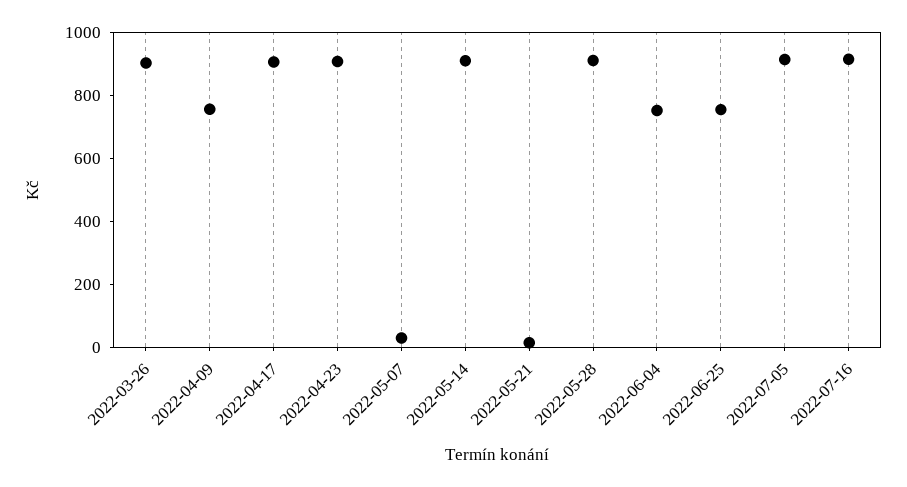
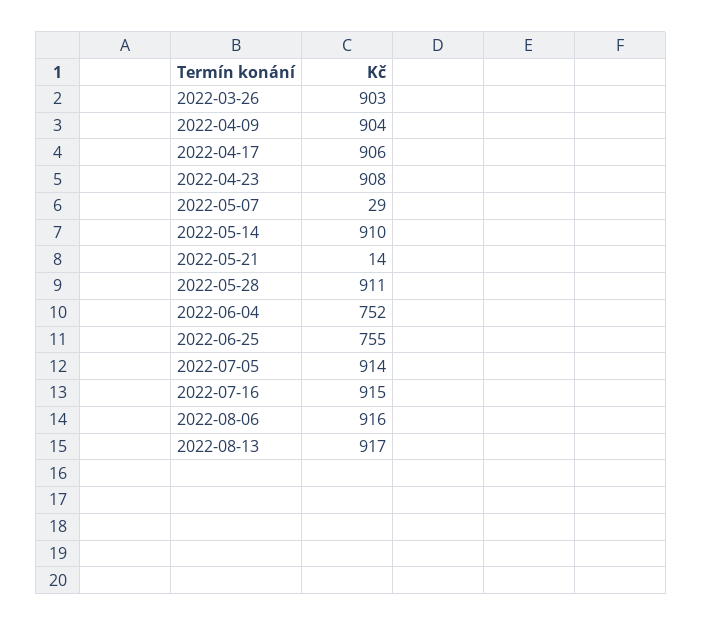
2022-04-09: 750 -> 904
2022-08-06: none -> 916
2022-08-13: none -> 917

